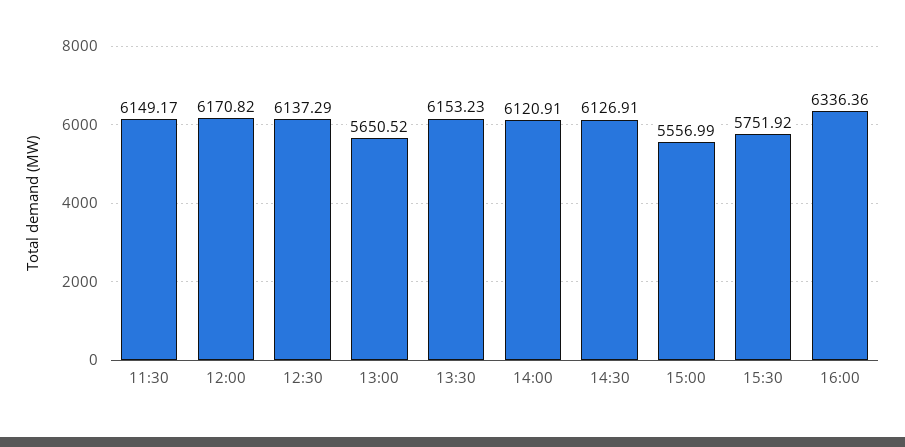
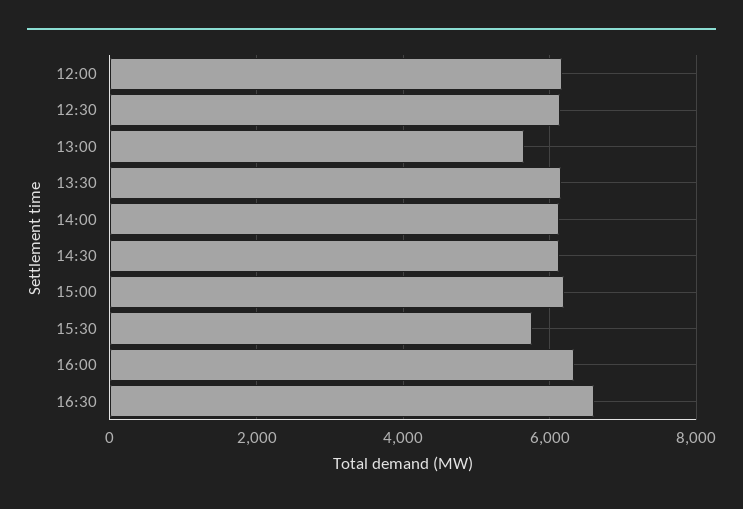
11:30: 6149.17 -> none
15:00: 5556.99 -> 6200
16:30: none -> 6600

